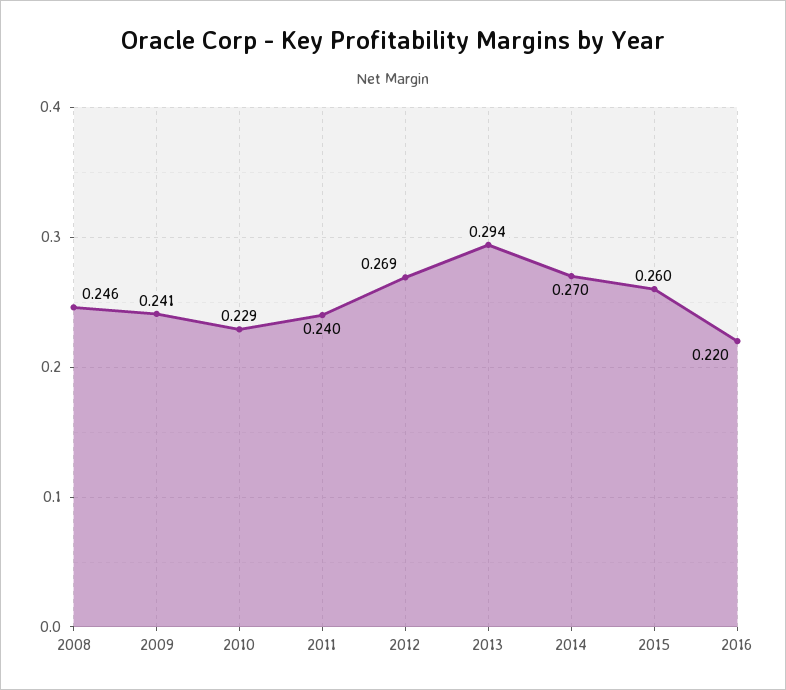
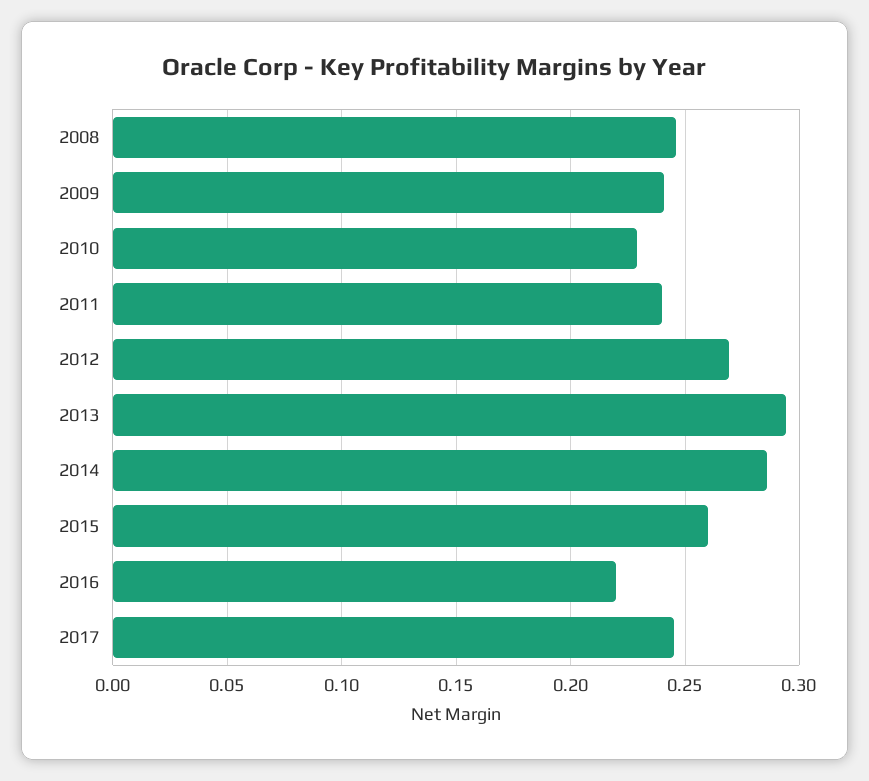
2014: 0.27 -> 0.285
2017: none -> 0.245

